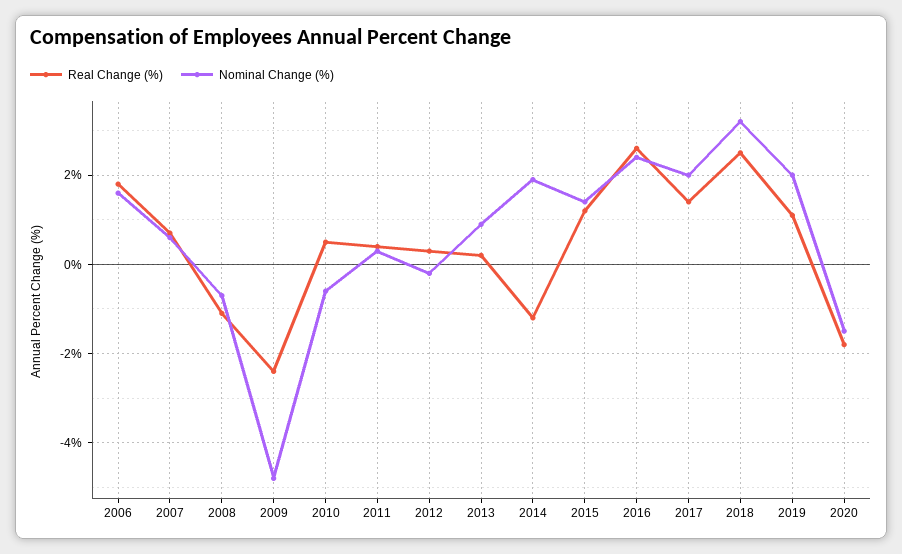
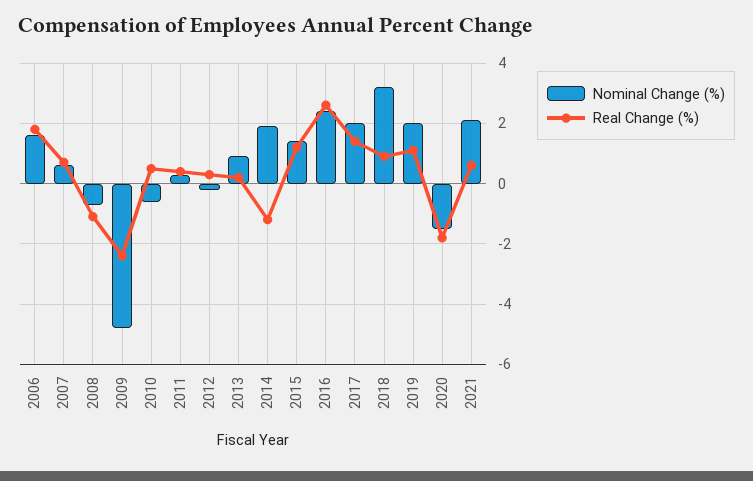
Real Change (%), 2018: 2.5 -> 1
Nominal Change (%), 2021: none -> 2
Real Change (%), 2021: none -> 0.5

